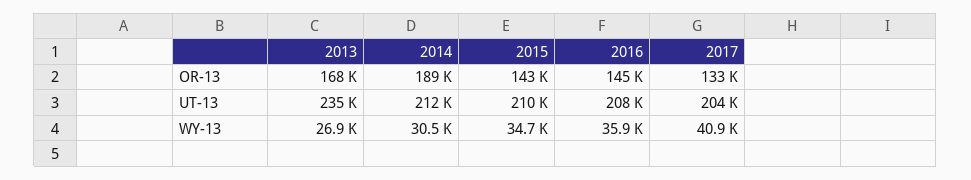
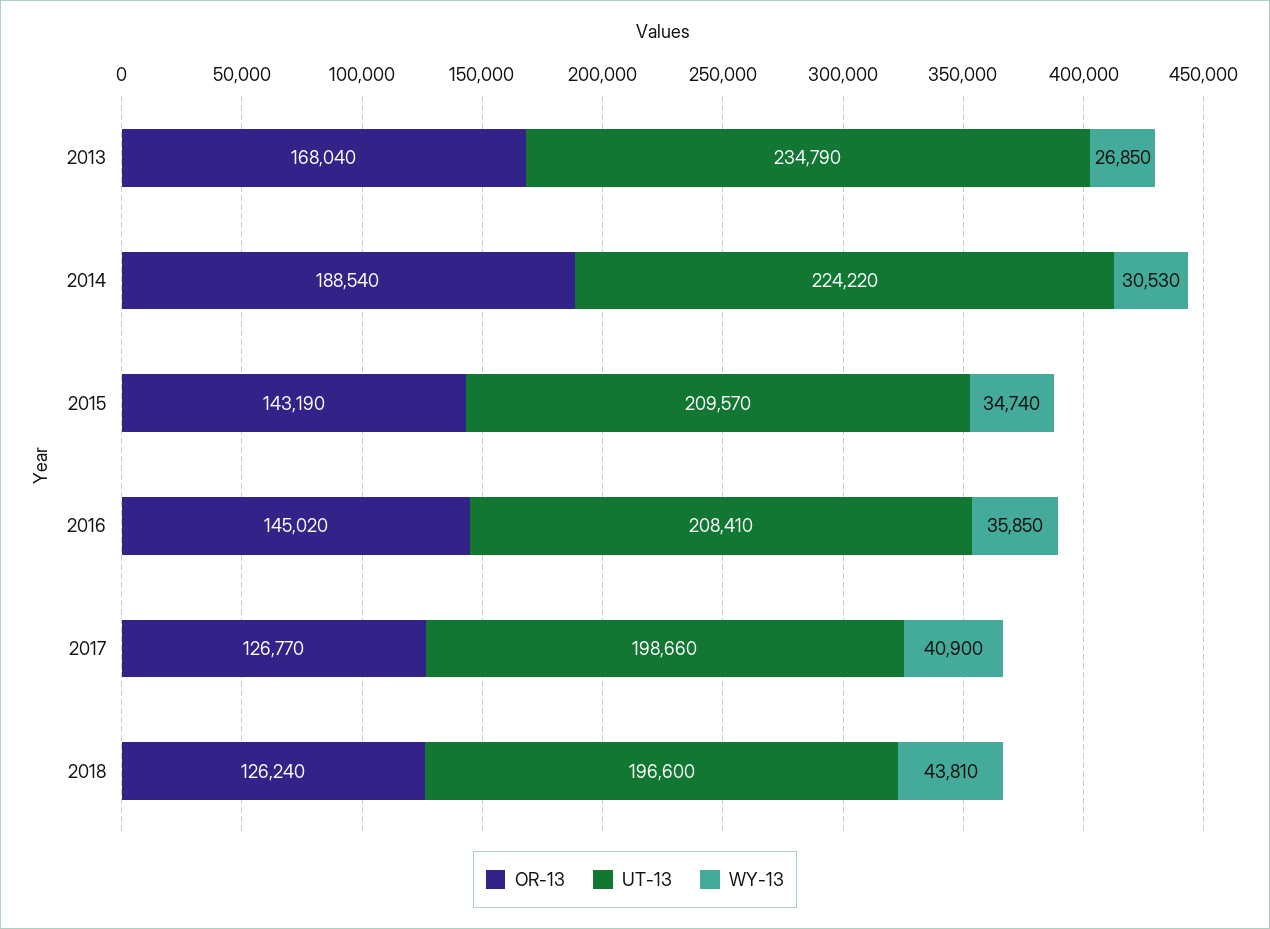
OR-13, 2017: 133000 -> 126770
UT-13, 2014: 212000 -> 224220
UT-13, 2017: 204000 -> 198660
OR-13, 2018: none -> 126240
UT-13, 2018: none -> 196600
WY-13, 2018: none -> 43810

